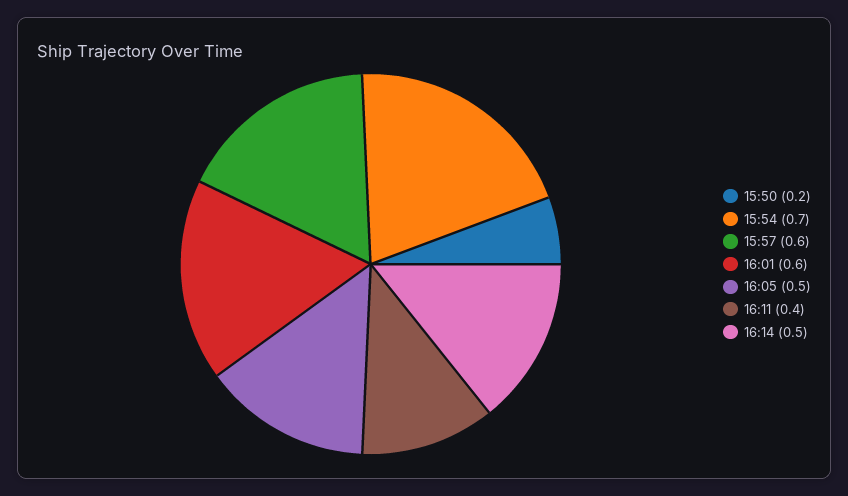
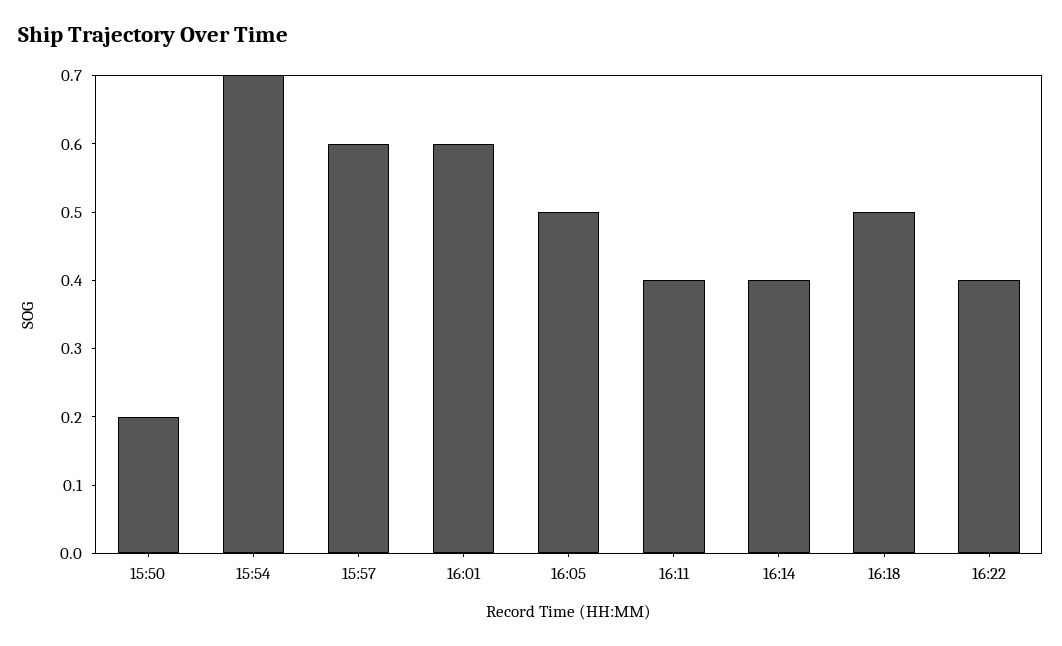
16:14: 0.5 -> 0.4
16:18: none -> 0.5
16:22: none -> 0.4

